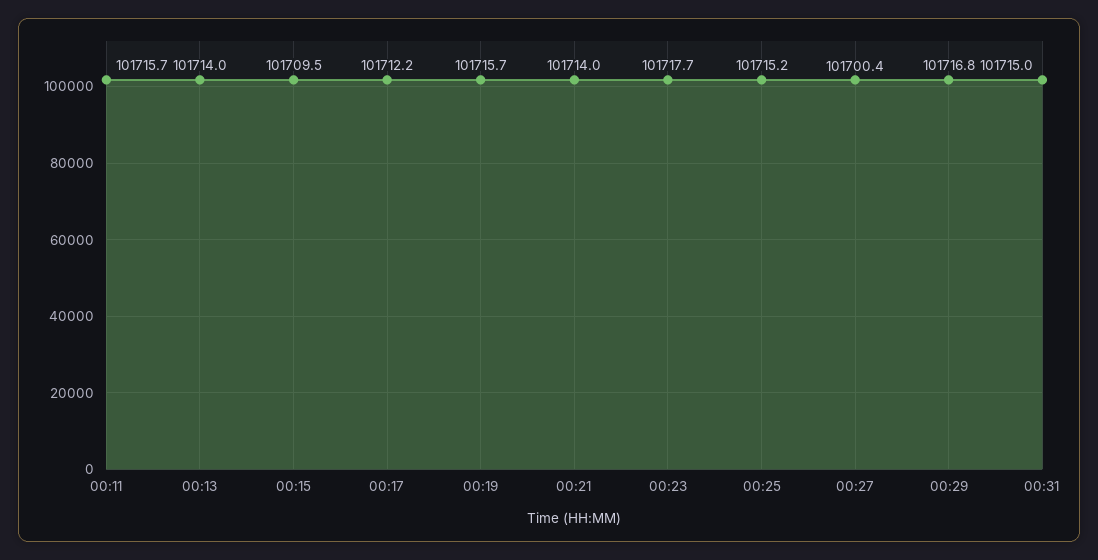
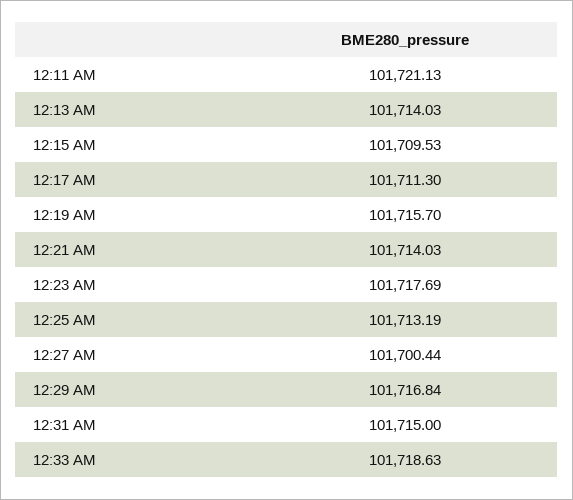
00:11: 101715.7 -> 101721.13
00:17: 101712.2 -> 101711.3
00:25: 101715.2 -> 101713.19
12:33 AM: none -> 101718.63

